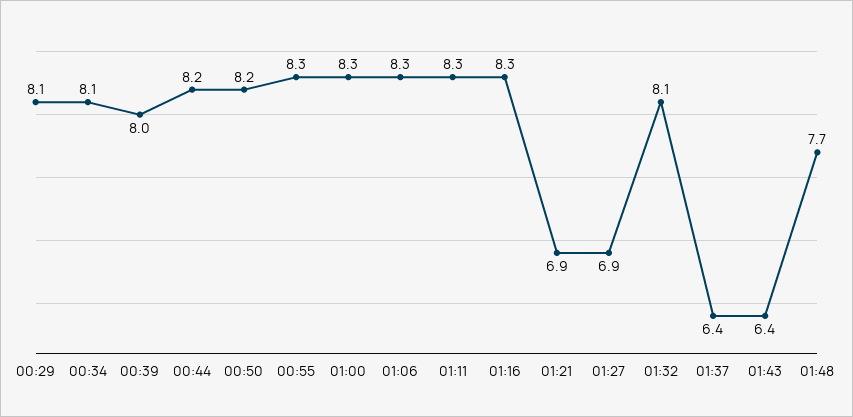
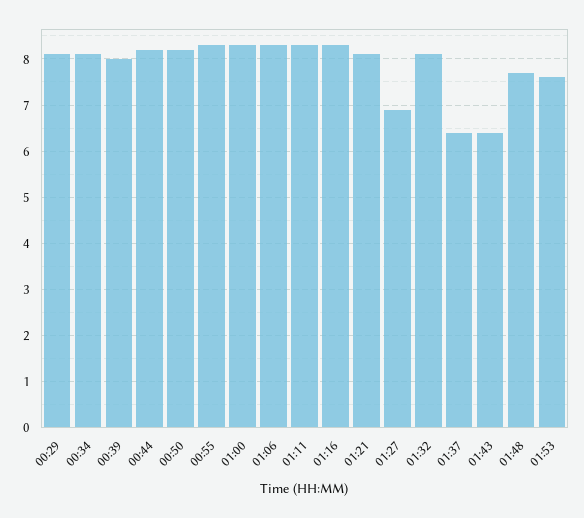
01:21: 6.9 -> 8
01:53: none -> 7.5

